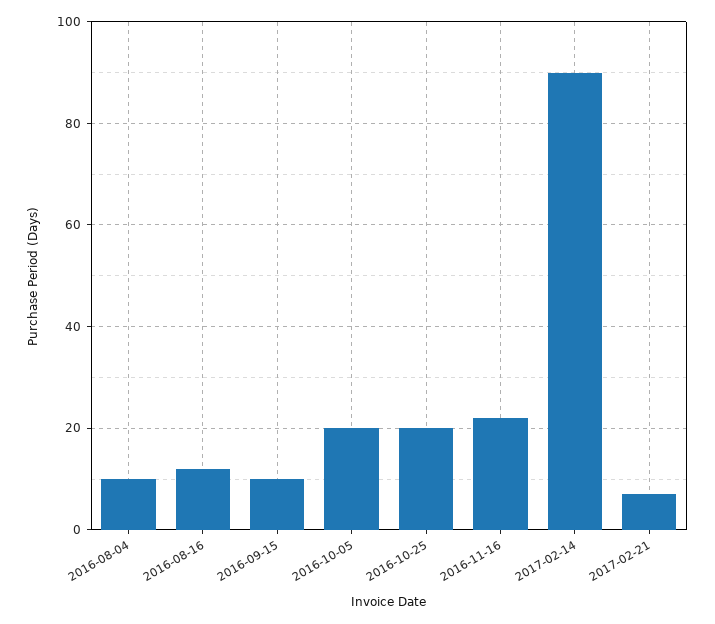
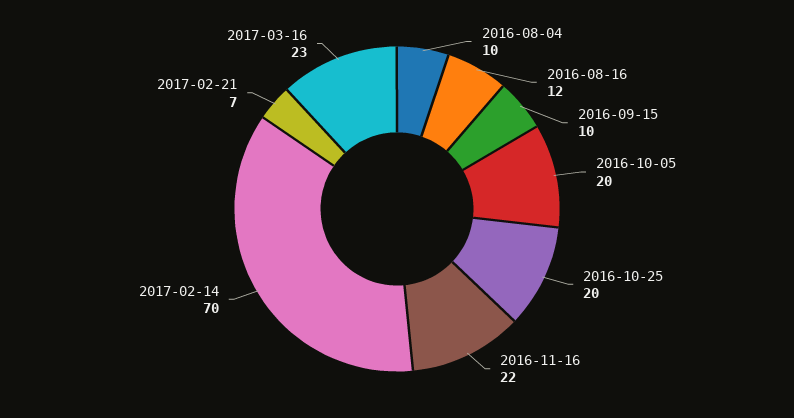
2017-02-14: 90 -> 70
2017-03-16: none -> 23

